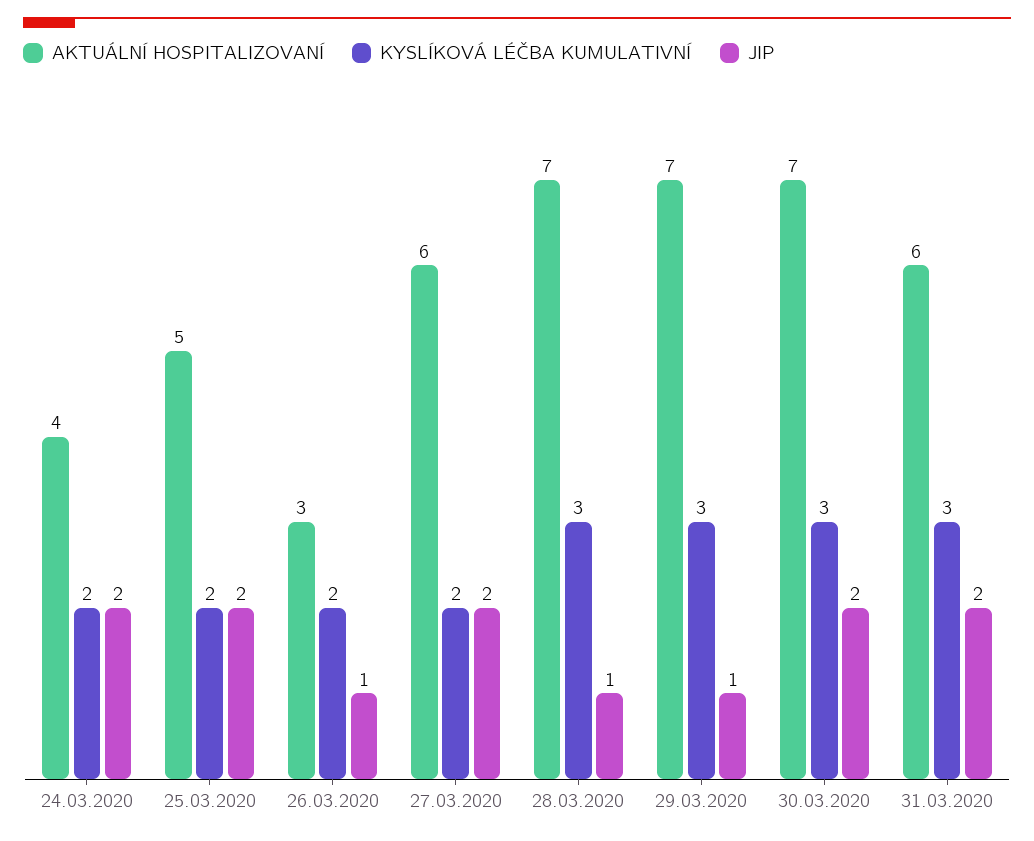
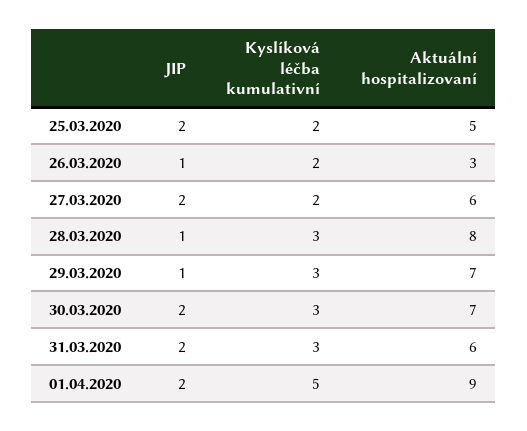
AKTUÁLNÍ HOSPITALIZOVANÍ, 24.03.2020: 4 -> none
KYSLÍKOVÁ LÉČBA KUMULATIVNÍ, 24.03.2020: 2 -> none
JIP, 24.03.2020: 2 -> none
AKTUÁLNÍ HOSPITALIZOVANÍ, 28.03.2020: 7 -> 8
JIP, 01.04.2020: none -> 2
KYSLÍKOVÁ LÉČBA KUMULATIVNÍ, 01.04.2020: none -> 5
AKTUÁLNÍ HOSPITALIZOVANÍ, 01.04.2020: none -> 9

